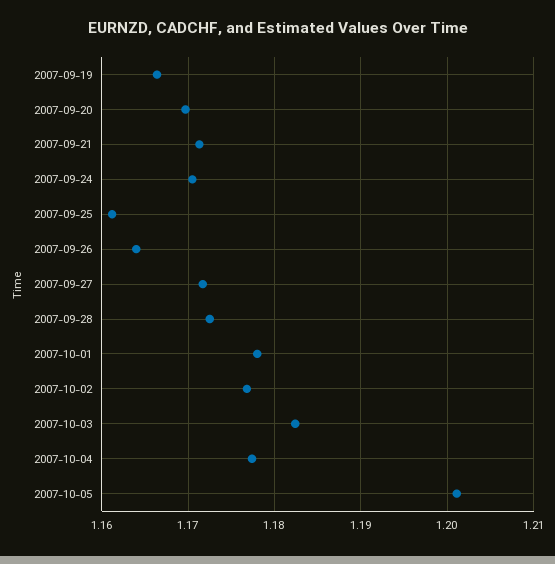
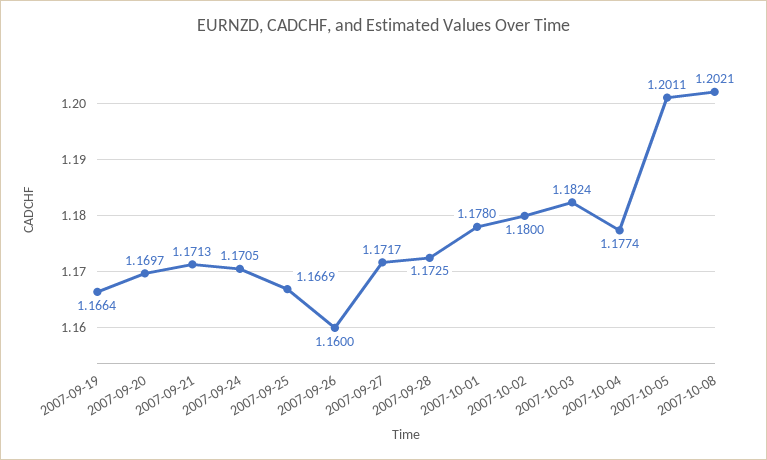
2007-09-25: 1.161 -> 1.1669
2007-09-26: 1.164 -> 1.16
2007-10-02: 1.177 -> 1.18
2007-10-08: none -> 1.2021

